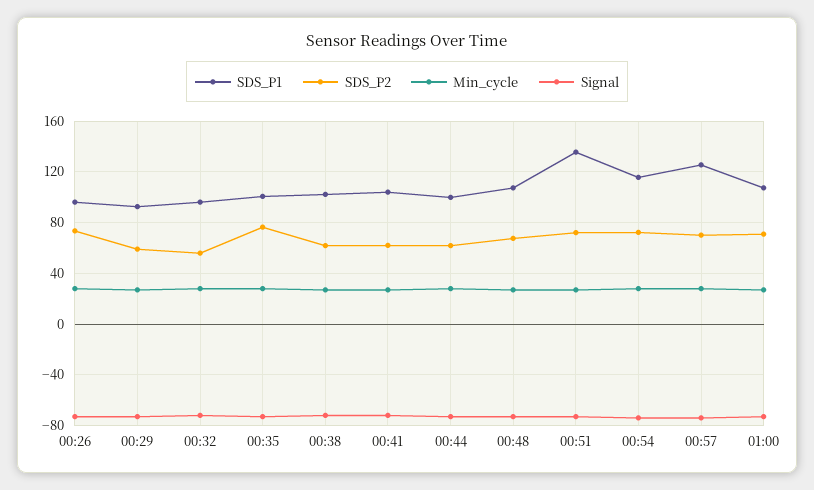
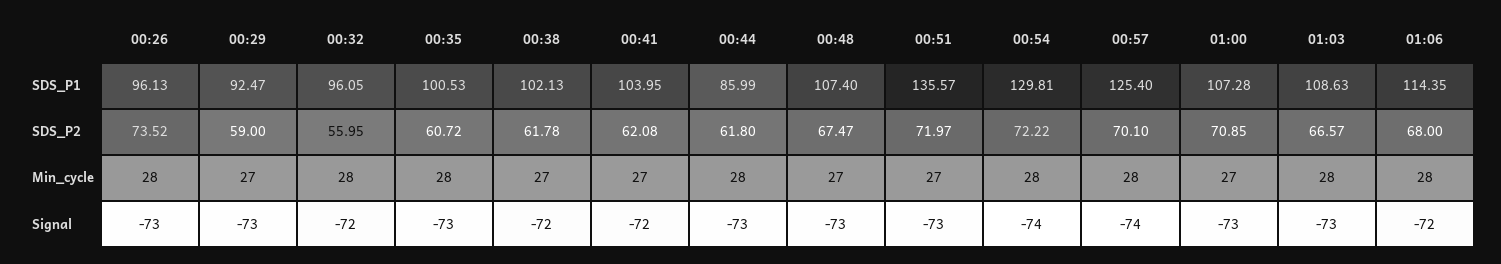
SDS_P2, 00:35: 75 -> 60.72
SDS_P1, 00:44: 100 -> 85.99
SDS_P1, 00:54: 115 -> 129.81
SDS_P1, 01:03: none -> 108.63
SDS_P1, 01:06: none -> 114.35
SDS_P2, 01:03: none -> 66.57
SDS_P2, 01:06: none -> 68
Min_cycle, 01:03: none -> 28
Min_cycle, 01:06: none -> 28
Signal, 01:03: none -> -73
Signal, 01:06: none -> -72

